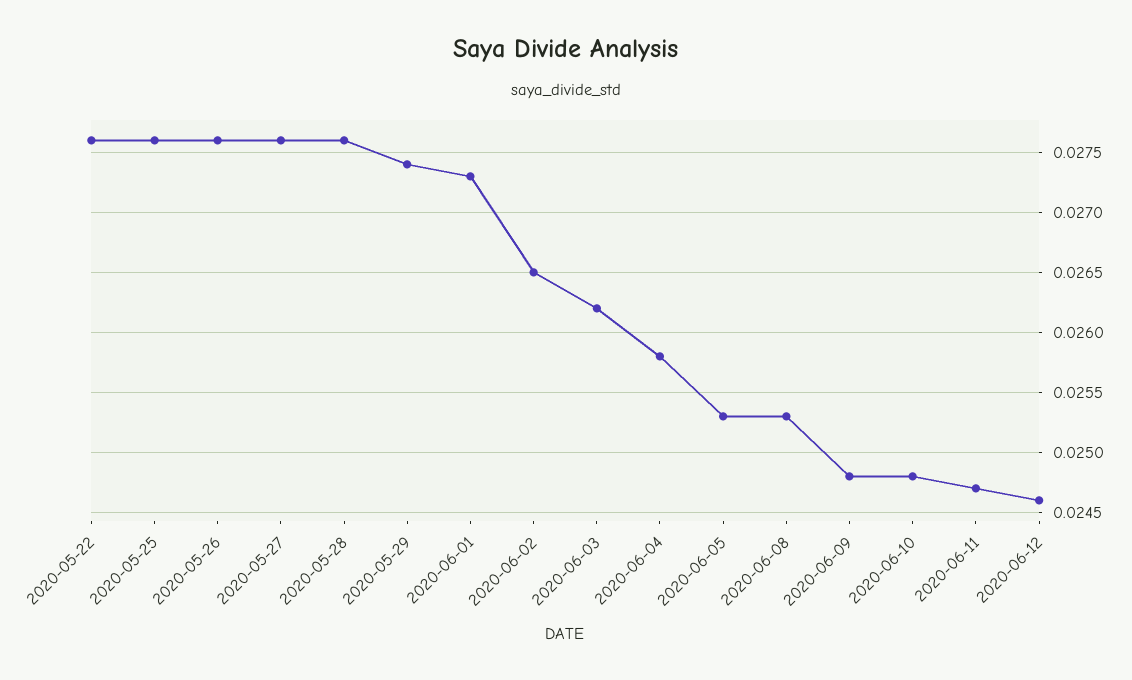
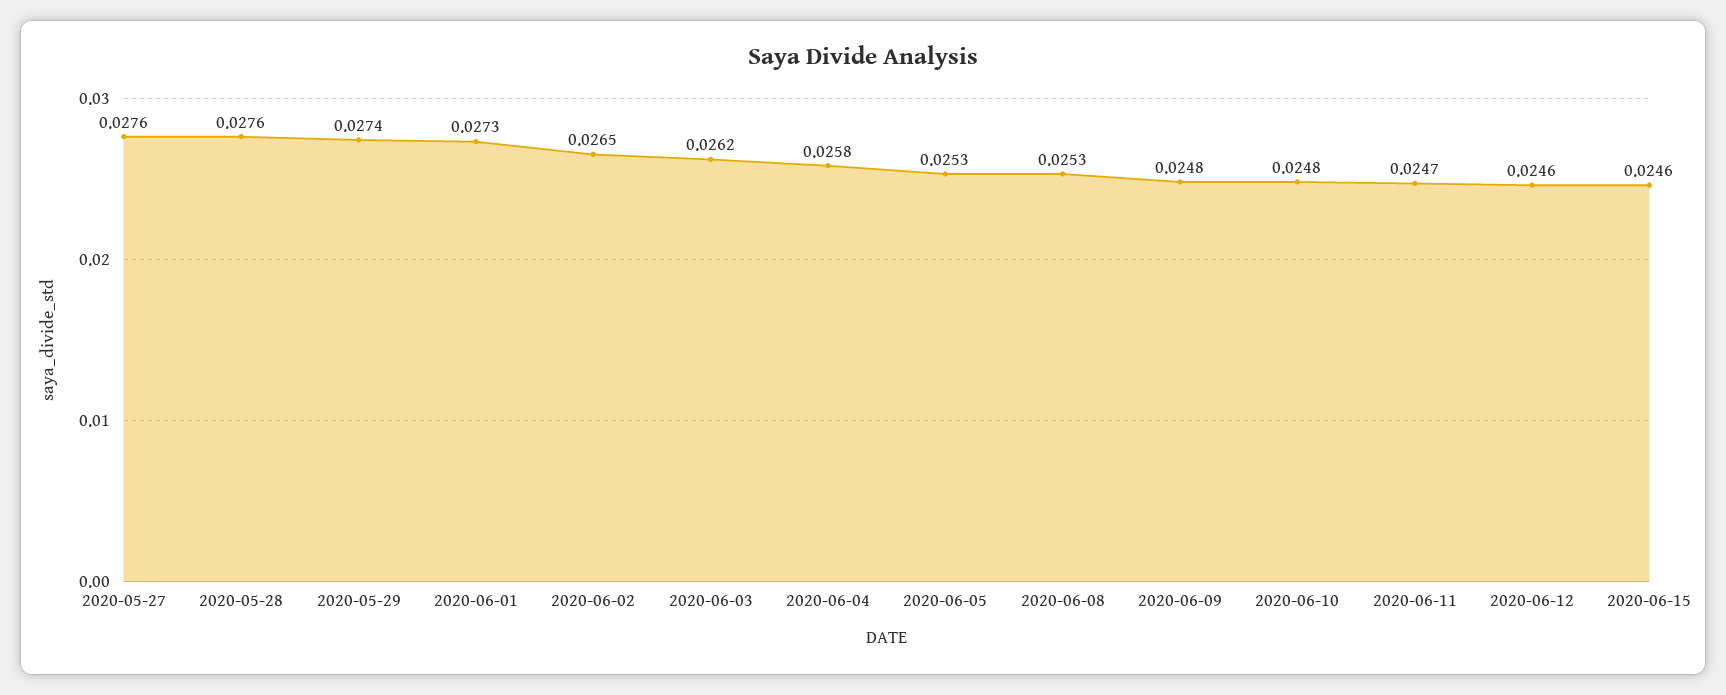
2020-05-22: 0.0276 -> none
2020-05-25: 0.0276 -> none
2020-05-26: 0.0276 -> none
2020-06-15: none -> 0.0246

